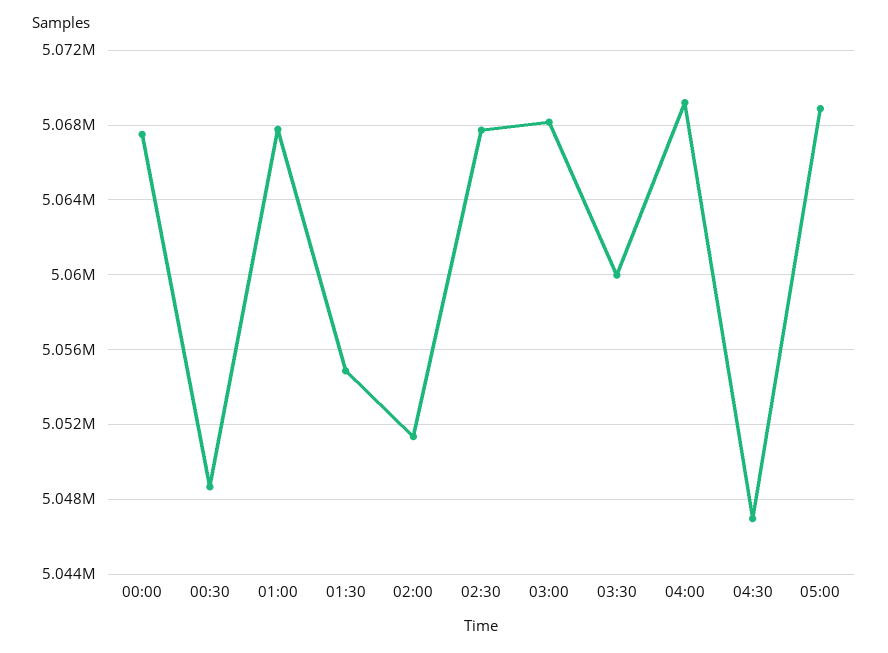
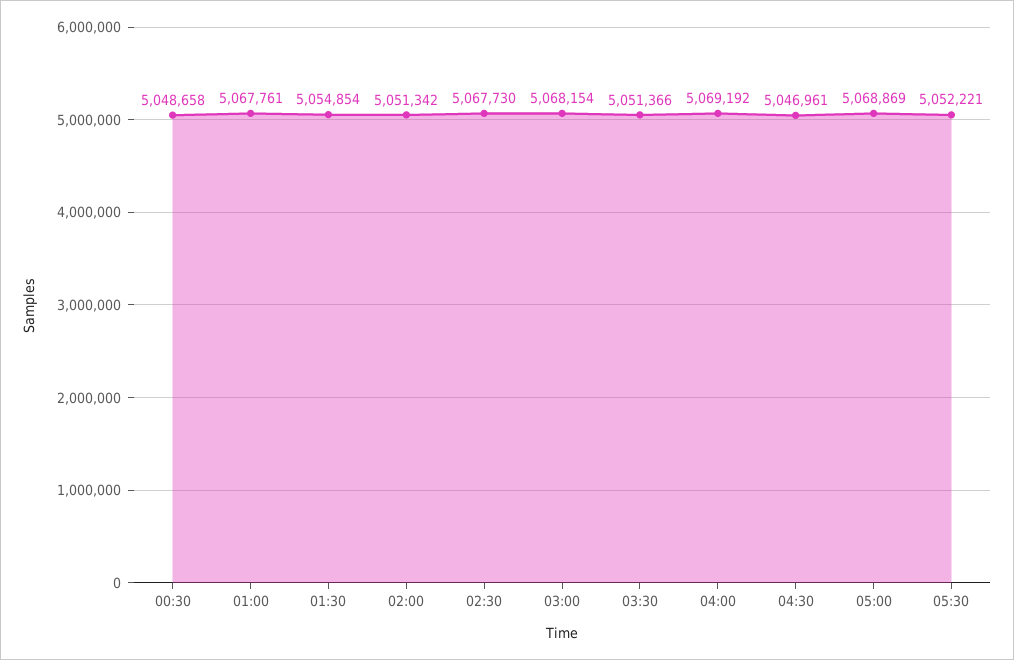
00:00: 5067500 -> none
03:30: 5060000 -> 5051366
05:30: none -> 5052221

